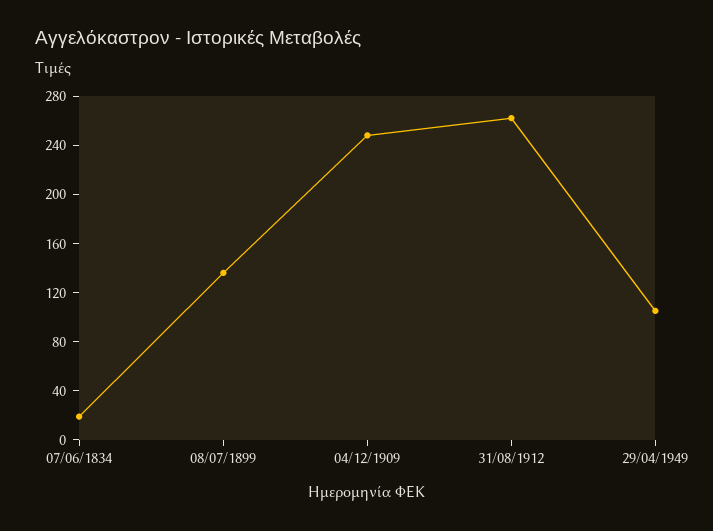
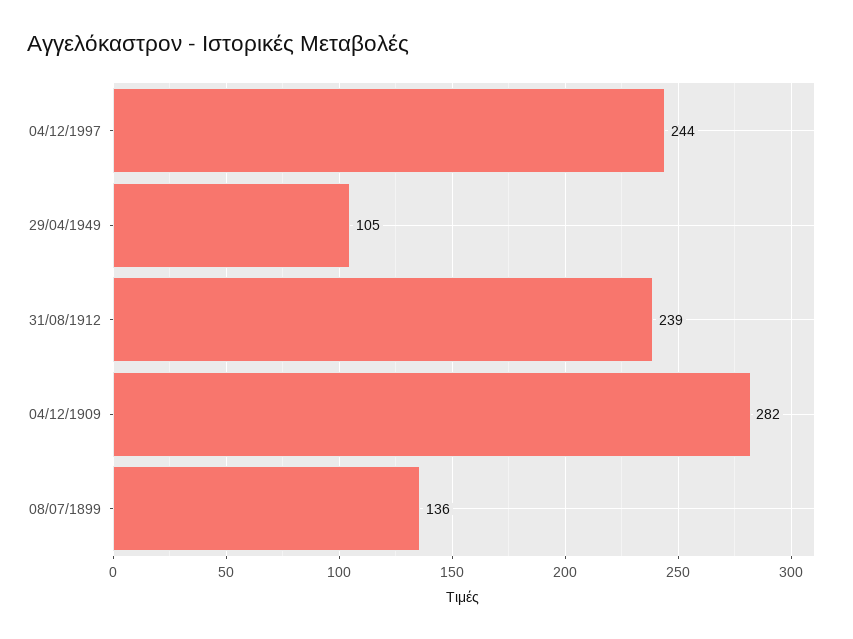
07/06/1834: 20 -> none
04/12/1909: 250 -> 282
31/08/1912: 260 -> 239
04/12/1997: none -> 244

